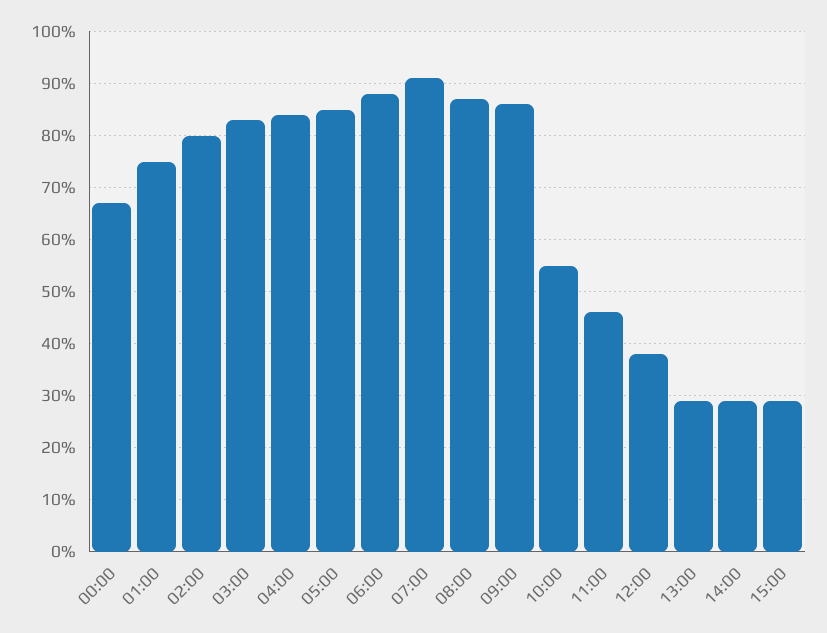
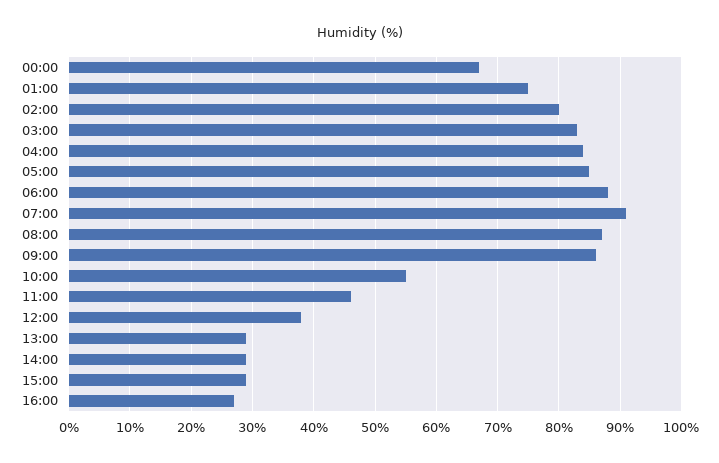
16:00: none -> 27

